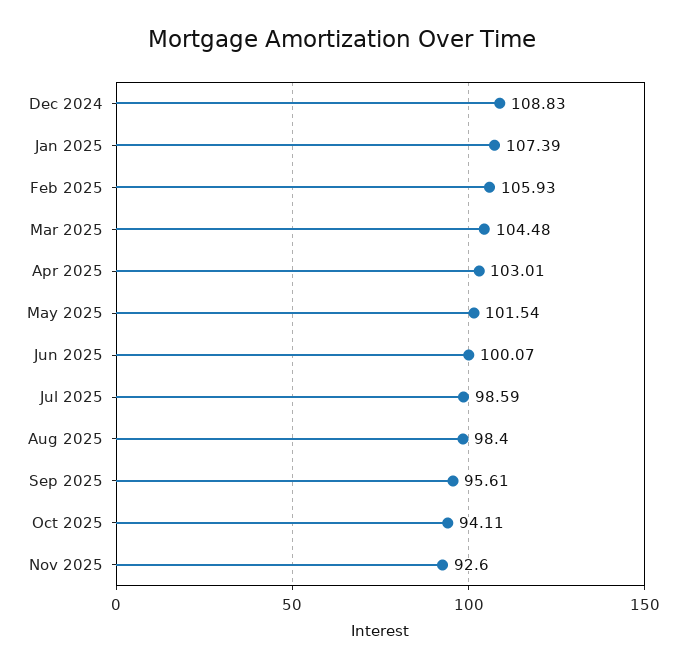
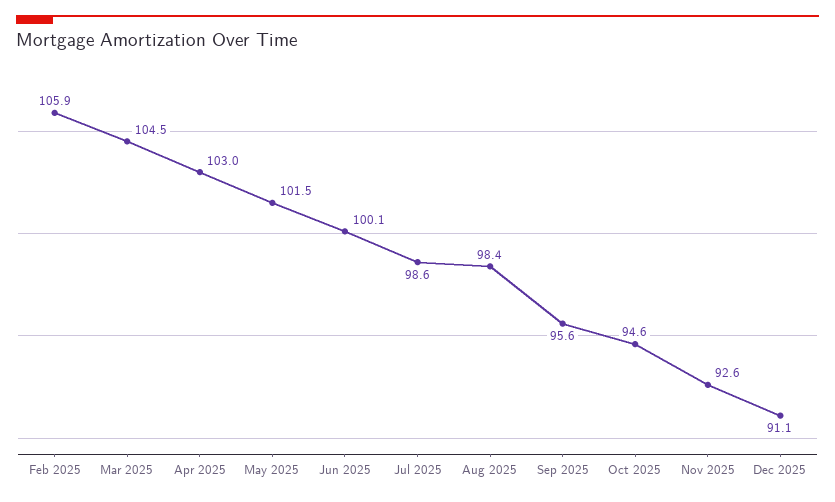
Dec 2024: 108.83 -> none
Jan 2025: 107.39 -> none
Oct 2025: 94.11 -> 94.6
Dec 2025: none -> 91.1

